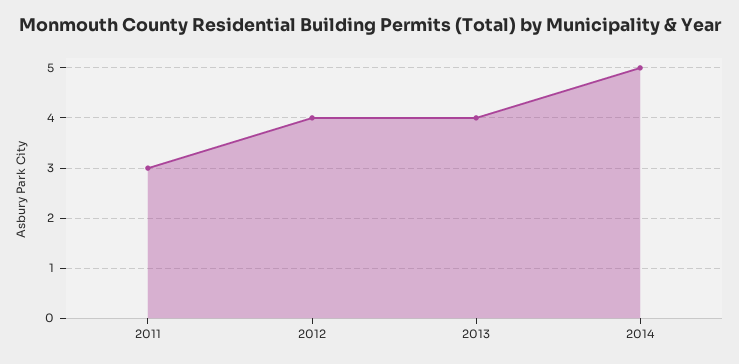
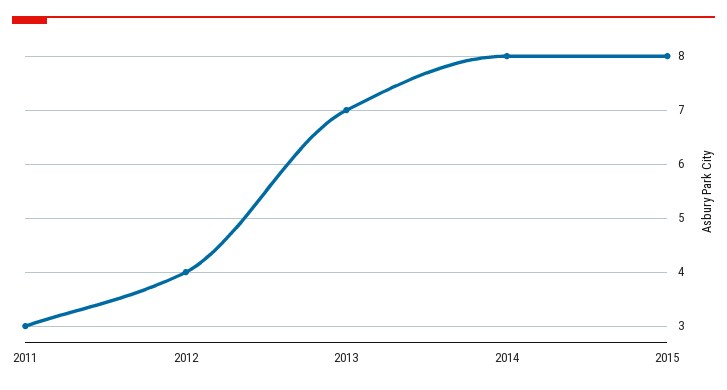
2013: 4 -> 7
2014: 5 -> 8
2015: none -> 8

